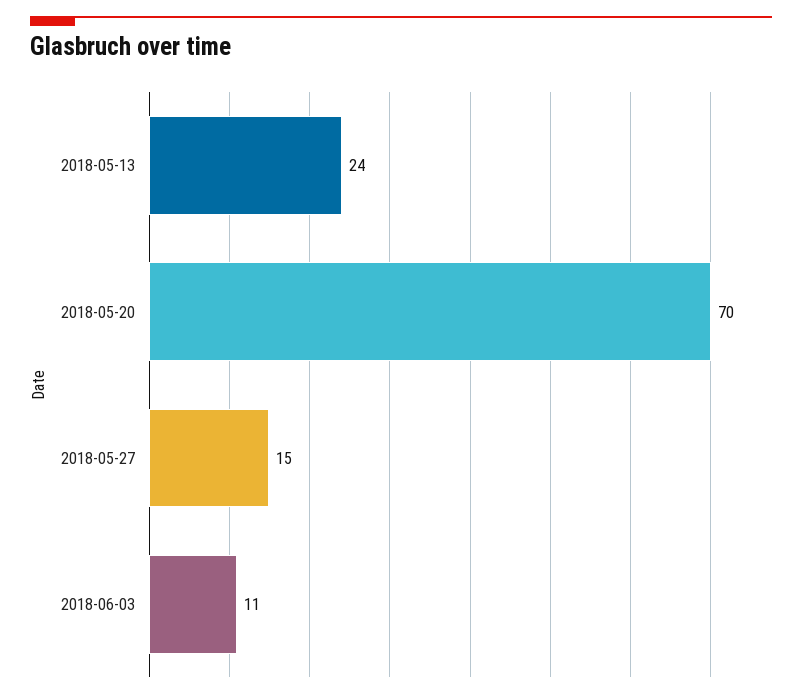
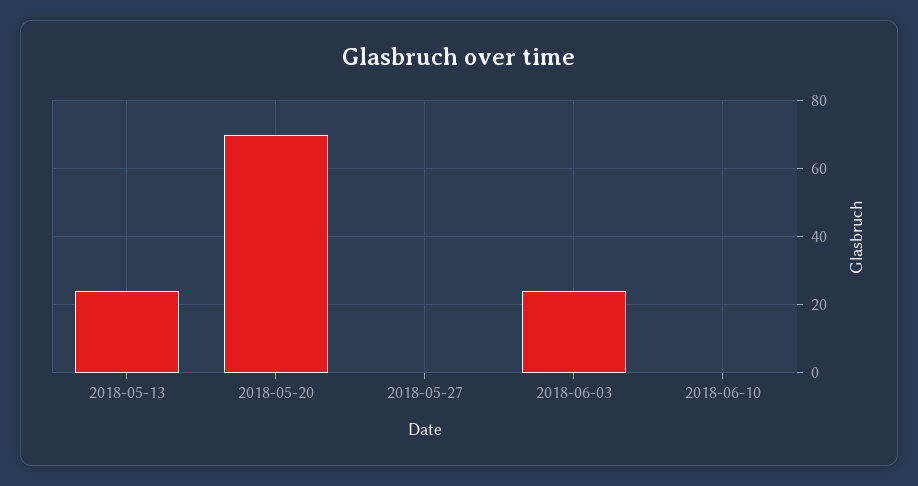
2018-05-27: 15 -> 0
2018-06-03: 11 -> 25
2018-06-10: none -> 0

